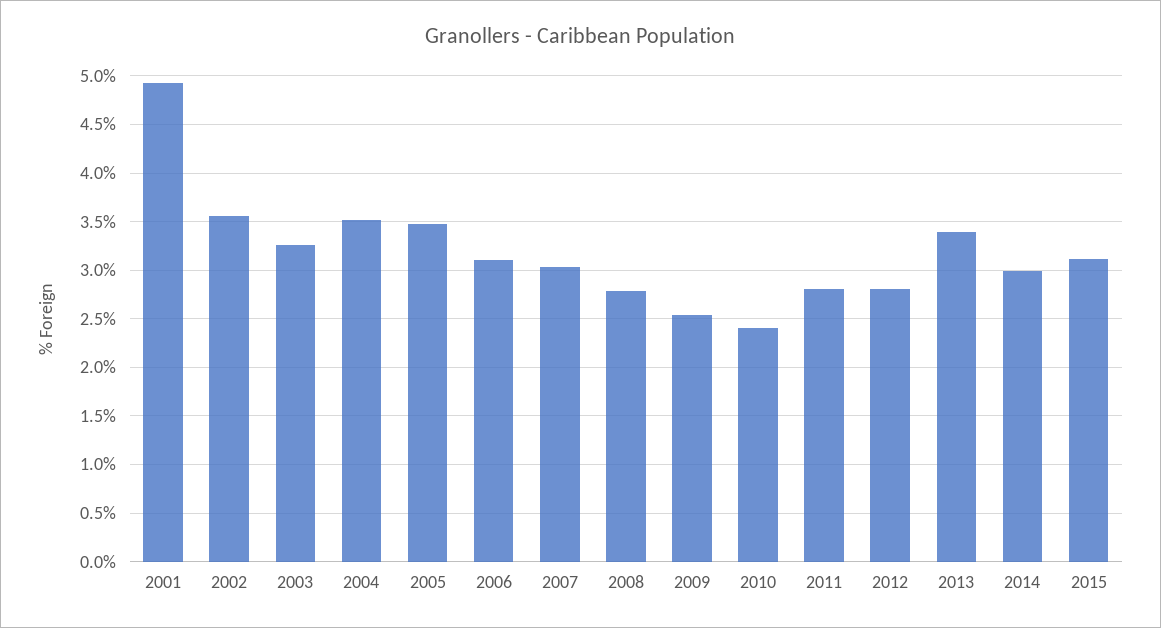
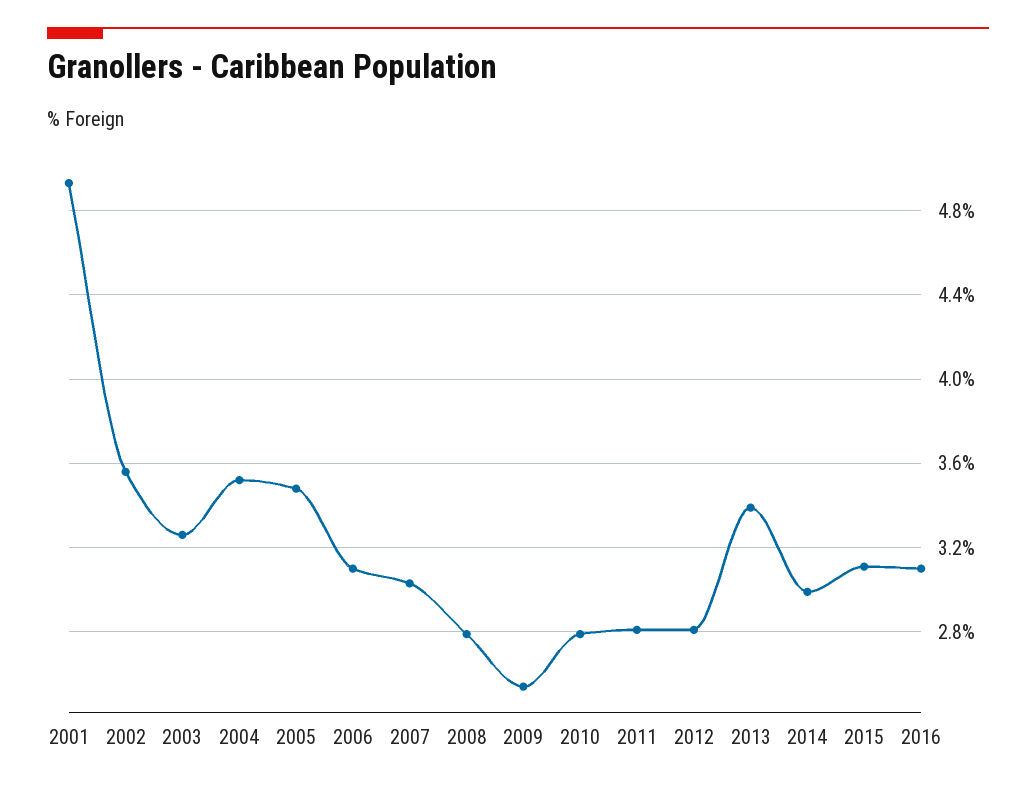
2010: 2.4 -> 2.8
2016: none -> 3.1

